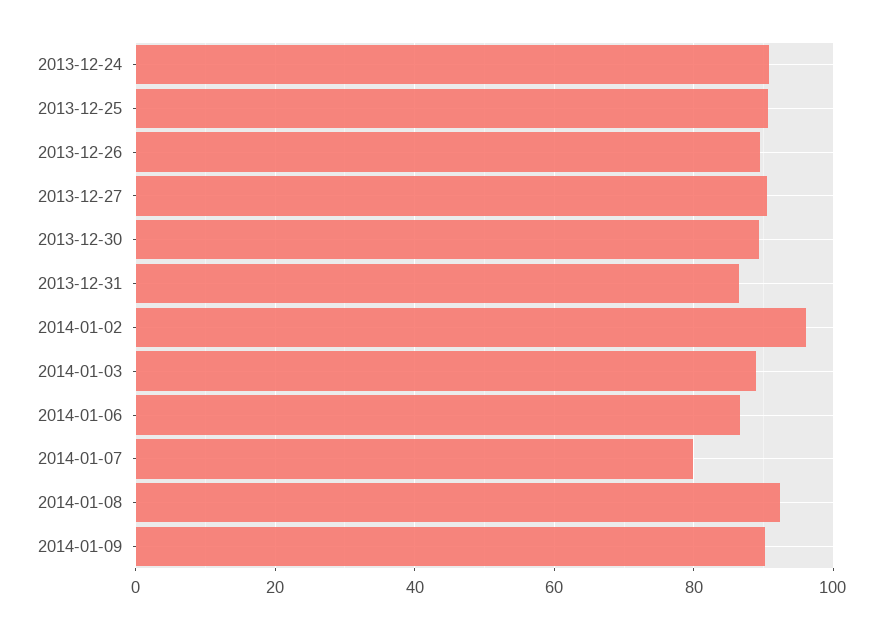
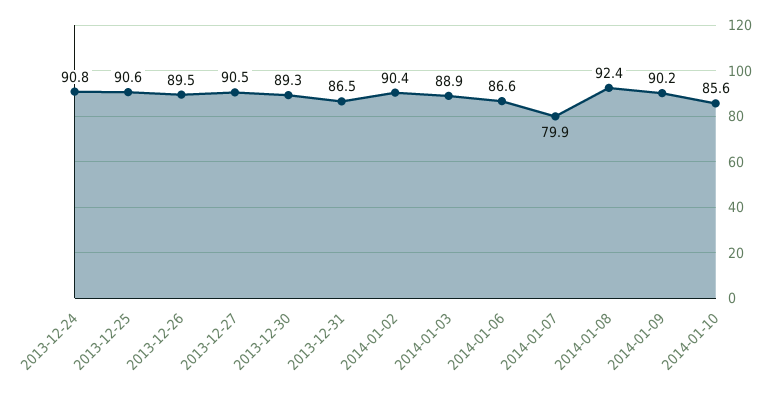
2014-01-02: 96 -> 90.4
2014-01-10: none -> 85.6

